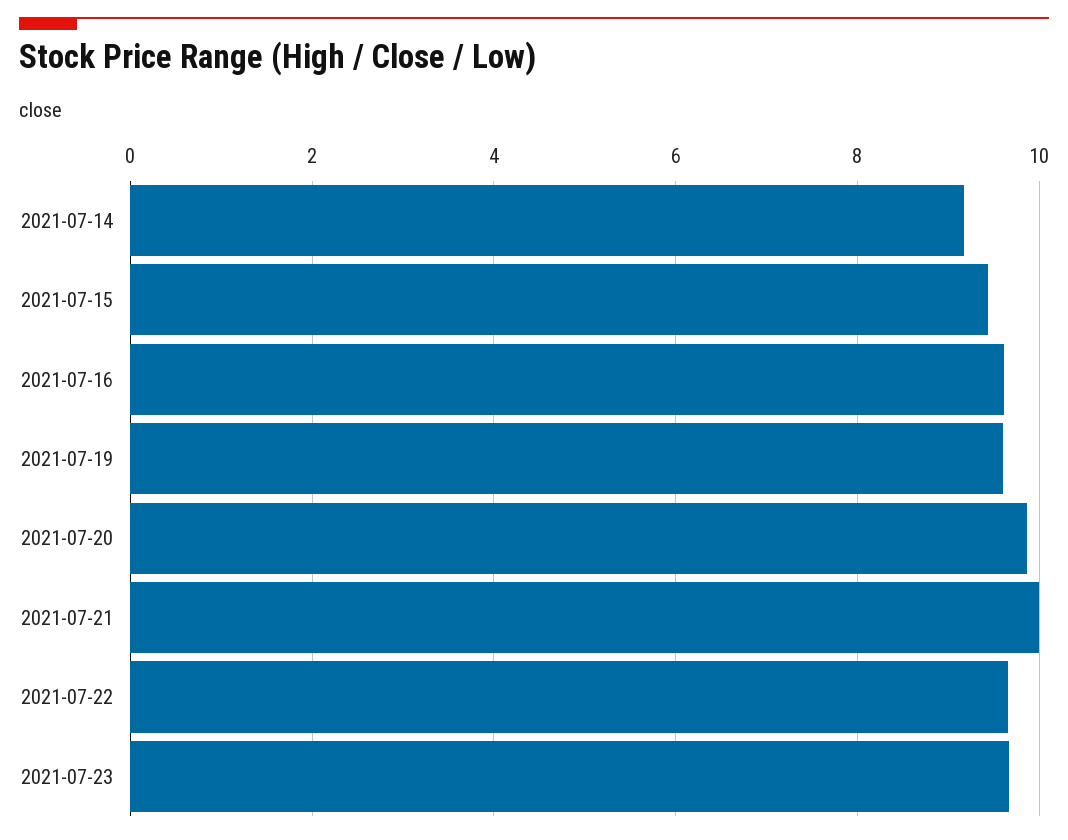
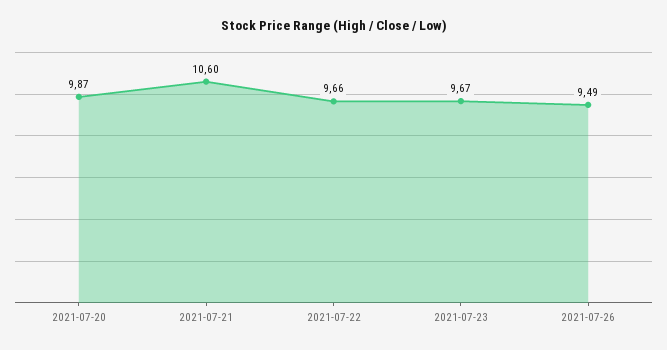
2021-07-14: 9.2 -> none
2021-07-15: 9.4 -> none
2021-07-16: 9.6 -> none
2021-07-19: 9.6 -> none
2021-07-21: 10 -> 10.6
2021-07-26: none -> 9.49

